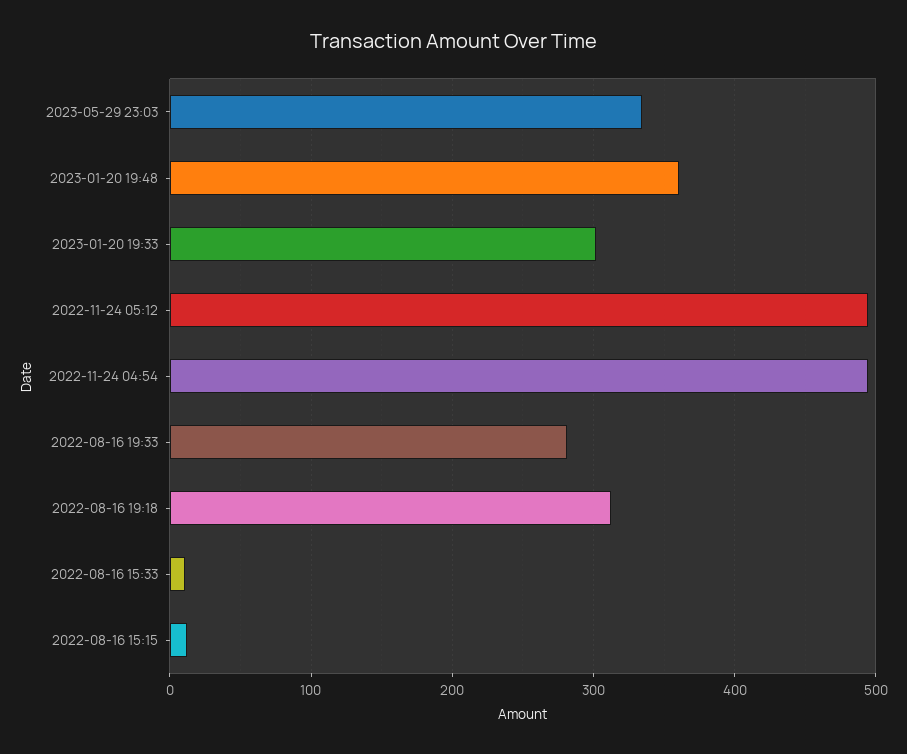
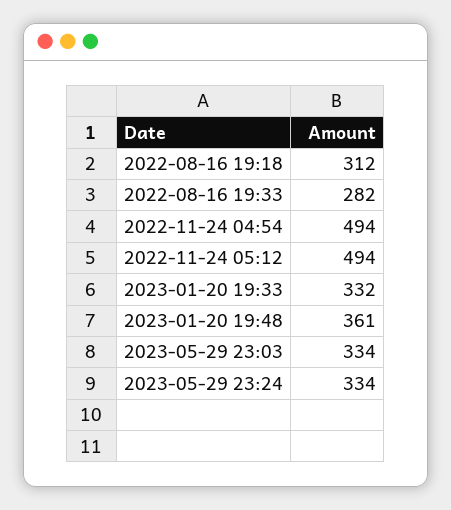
2023-01-20 19:33: 300 -> 332
2022-08-16 15:33: 10 -> none
2022-08-16 15:15: 10 -> none
2023-05-29 23:24: none -> 334

